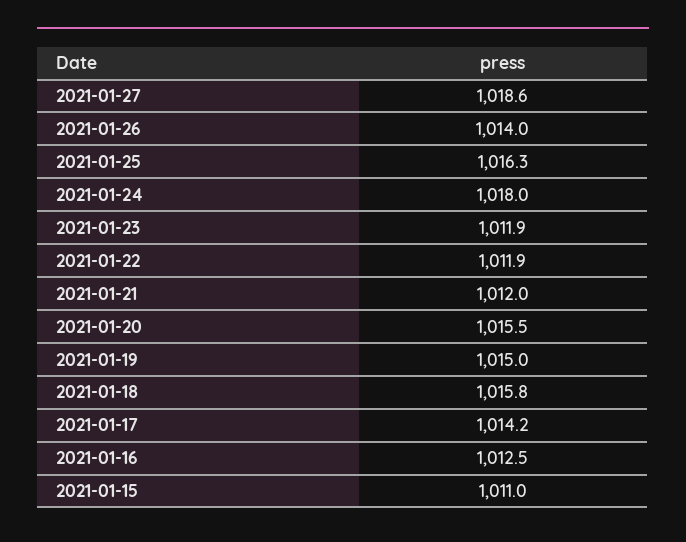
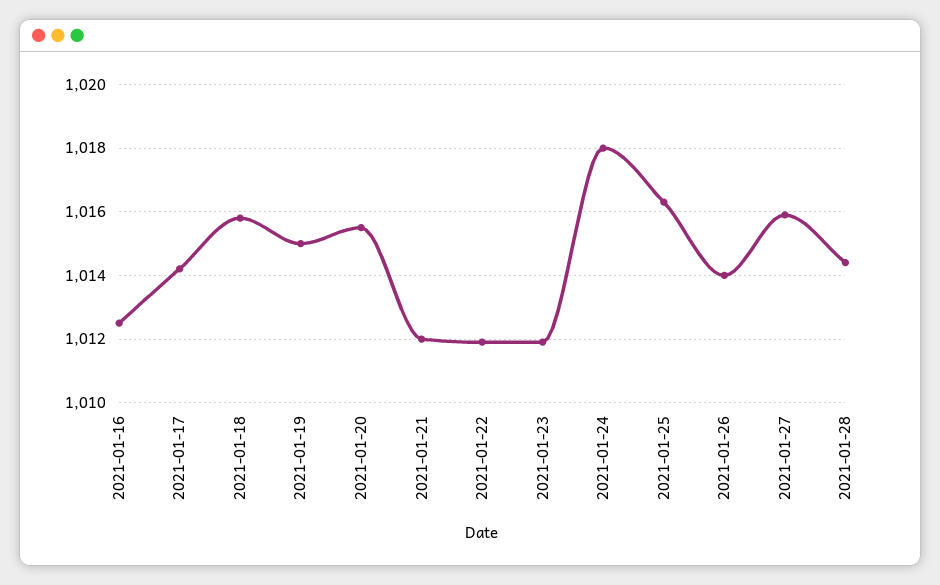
2021-01-27: 1018.6 -> 1016
2021-01-15: 1011 -> none
2021-01-28: none -> 1014.5

